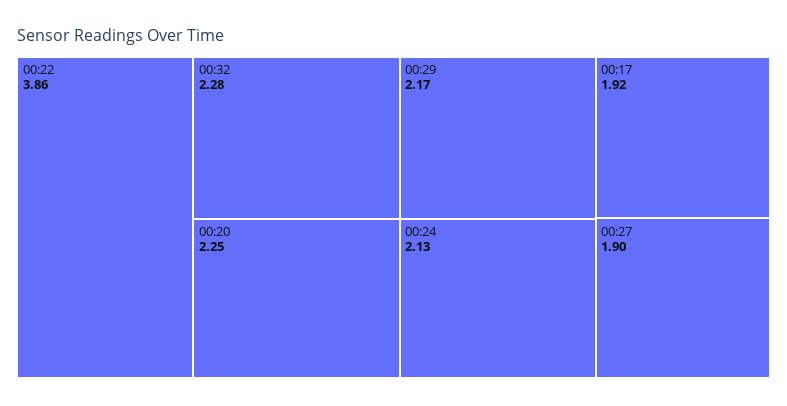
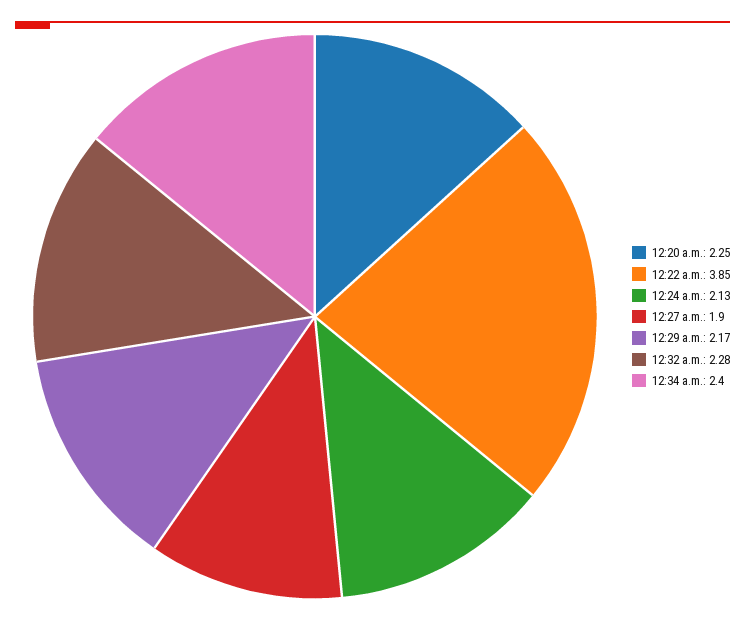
00:22: 3.86 -> 3.85
00:17: 1.92 -> none
12:34 a.m.: none -> 2.4

